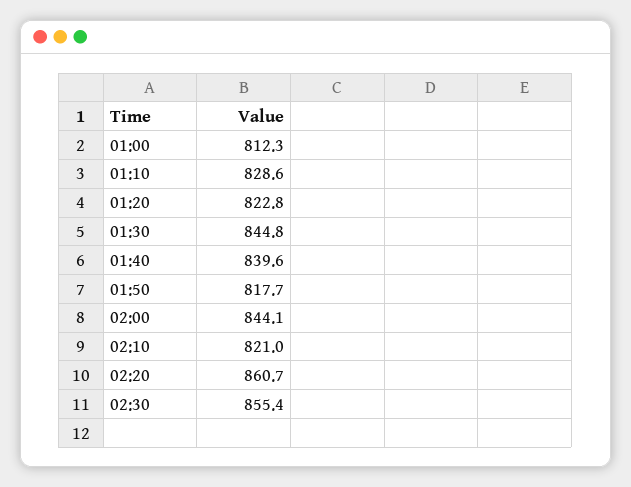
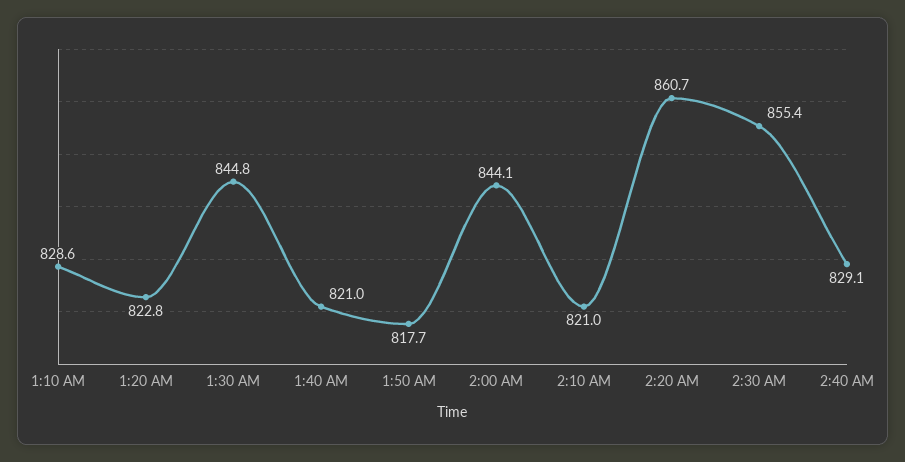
01:00: 812.3 -> none
01:40: 839.6 -> 821
2:40 AM: none -> 829.1

